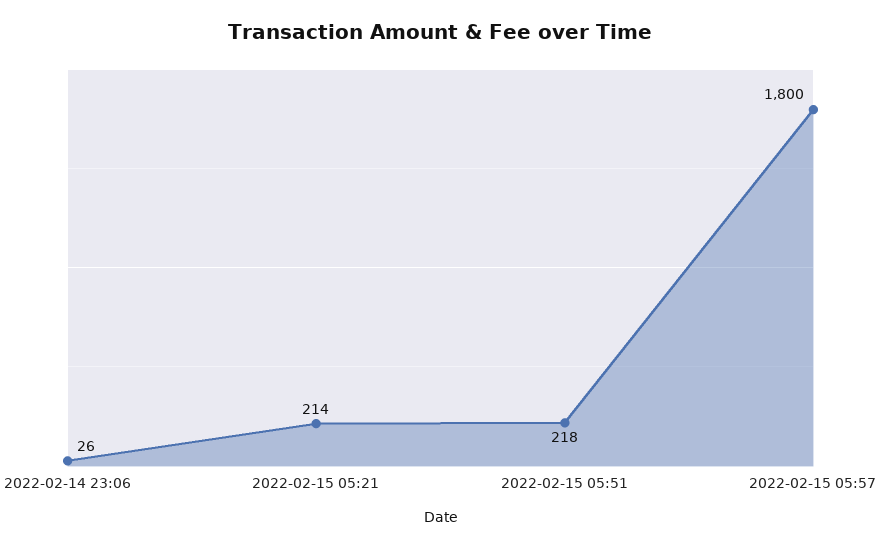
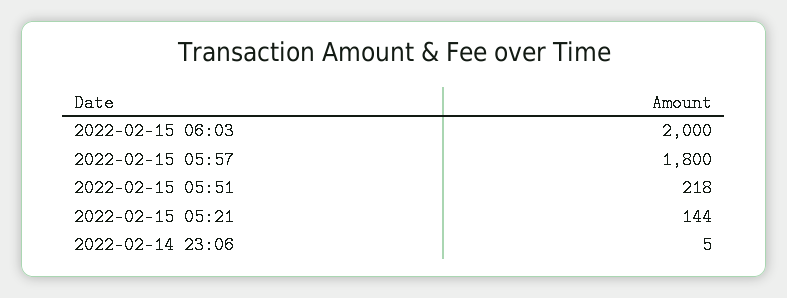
2022-02-14 23:06: 26 -> 5
2022-02-15 05:21: 214 -> 144
2022-02-15 06:03: none -> 2000

